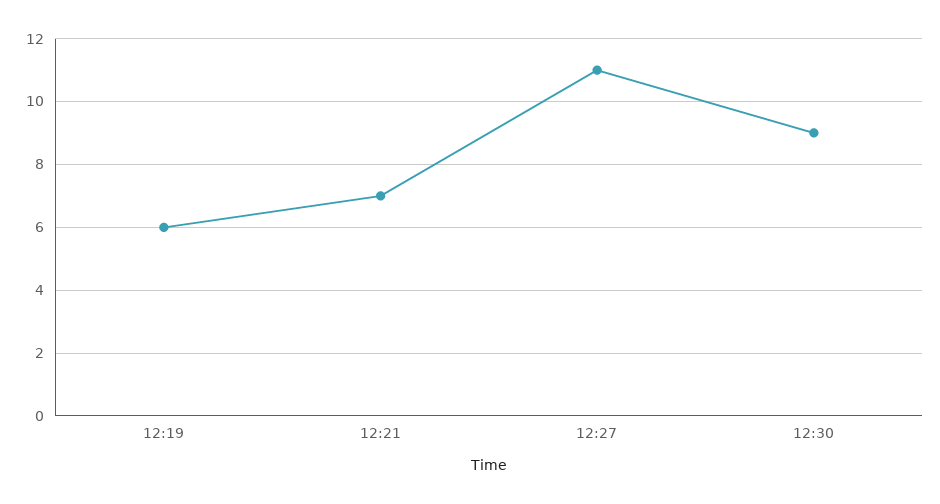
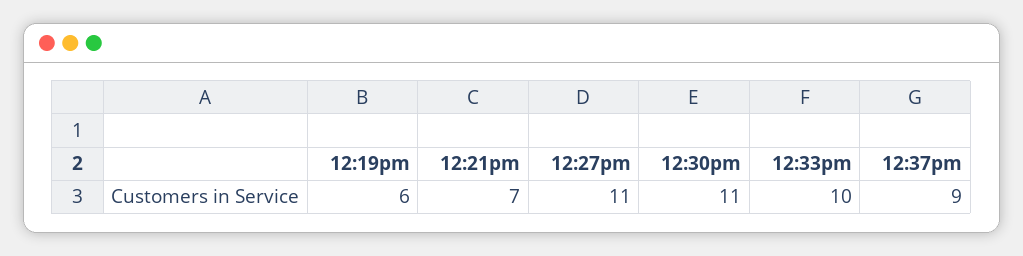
12:30: 9 -> 11
12:33pm: none -> 10
12:37pm: none -> 9

